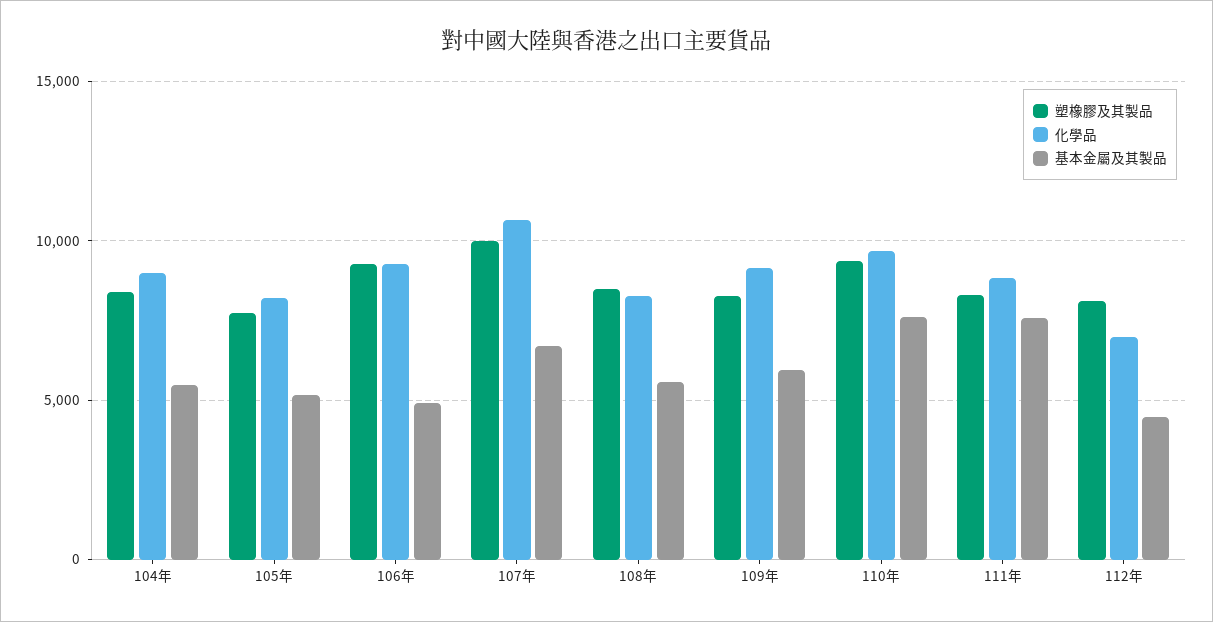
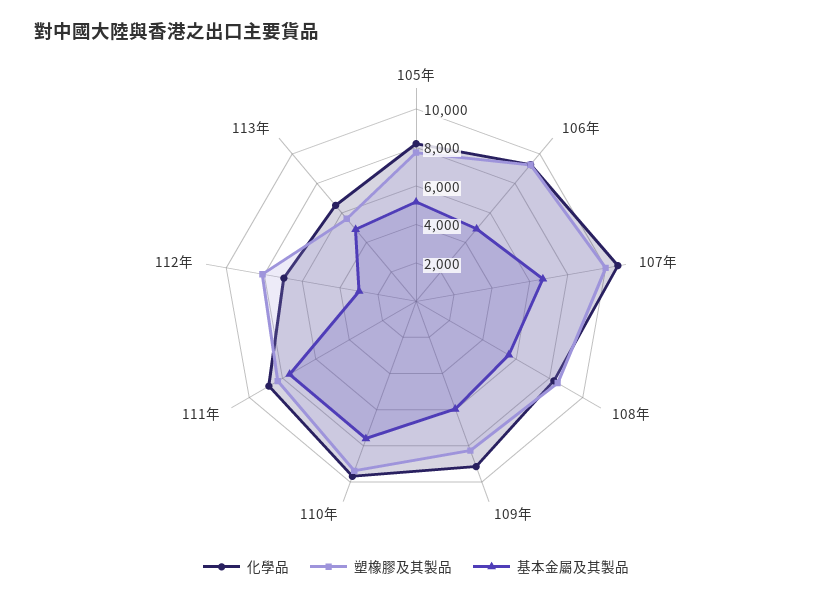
塑橡膠及其製品, 104年: 8500 -> none
化學品, 104年: 9000 -> none
基本金屬及其製品, 104年: 5500 -> none
基本金屬及其製品, 112年: 4500 -> 3000
化學品, 113年: none -> 6500
塑橡膠及其製品, 113年: none -> 5500
基本金屬及其製品, 113年: none -> 5000

